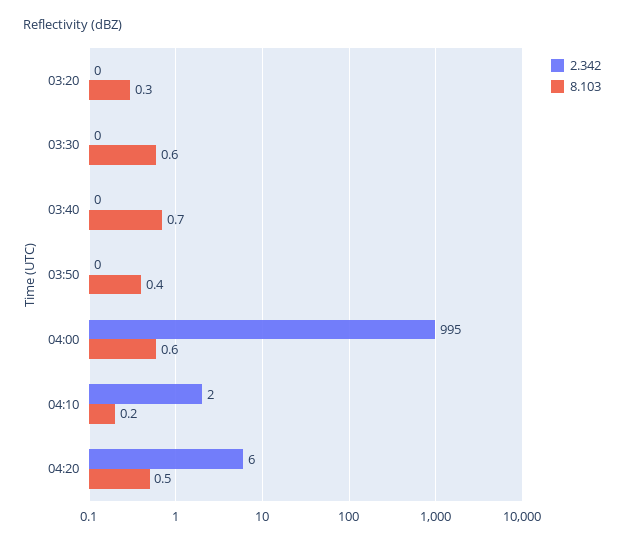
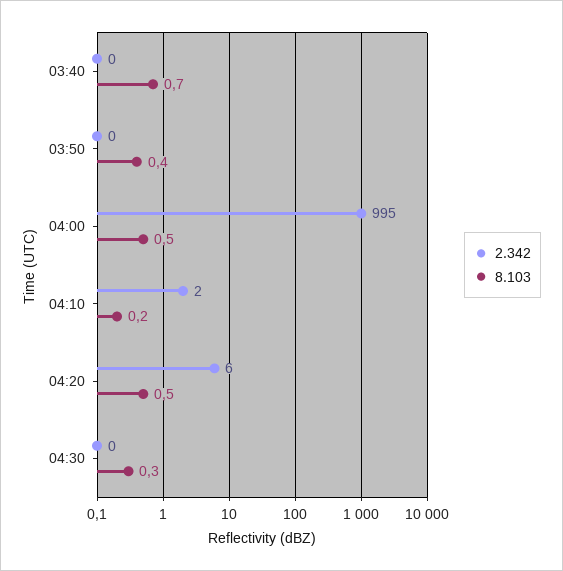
2.342, 03:20: 0 -> none
8.103, 03:20: 0.3 -> none
2.342, 03:30: 0 -> none
8.103, 03:30: 0.6 -> none
8.103, 04:00: 0.6 -> 0.5
2.342, 04:30: none -> 0
8.103, 04:30: none -> 0.3

